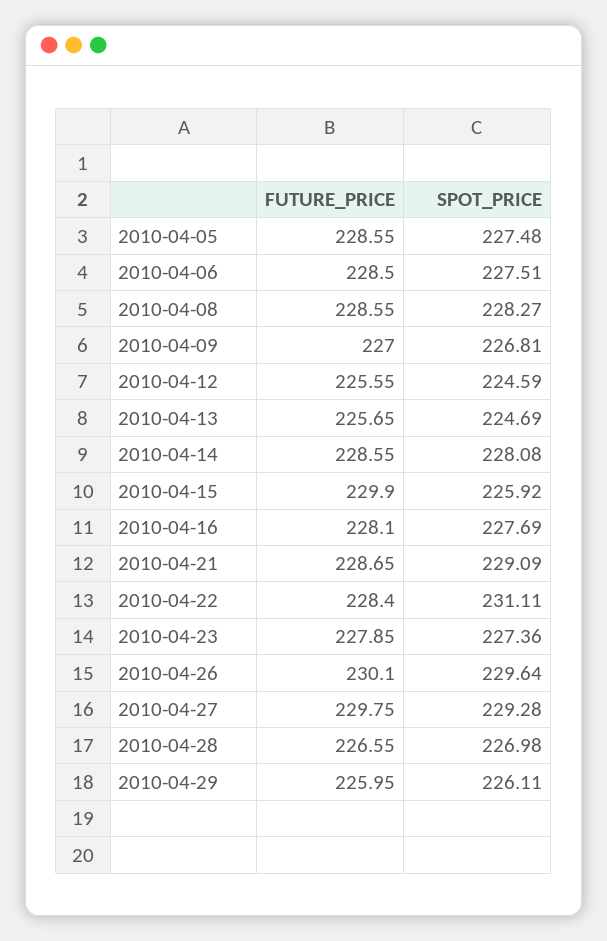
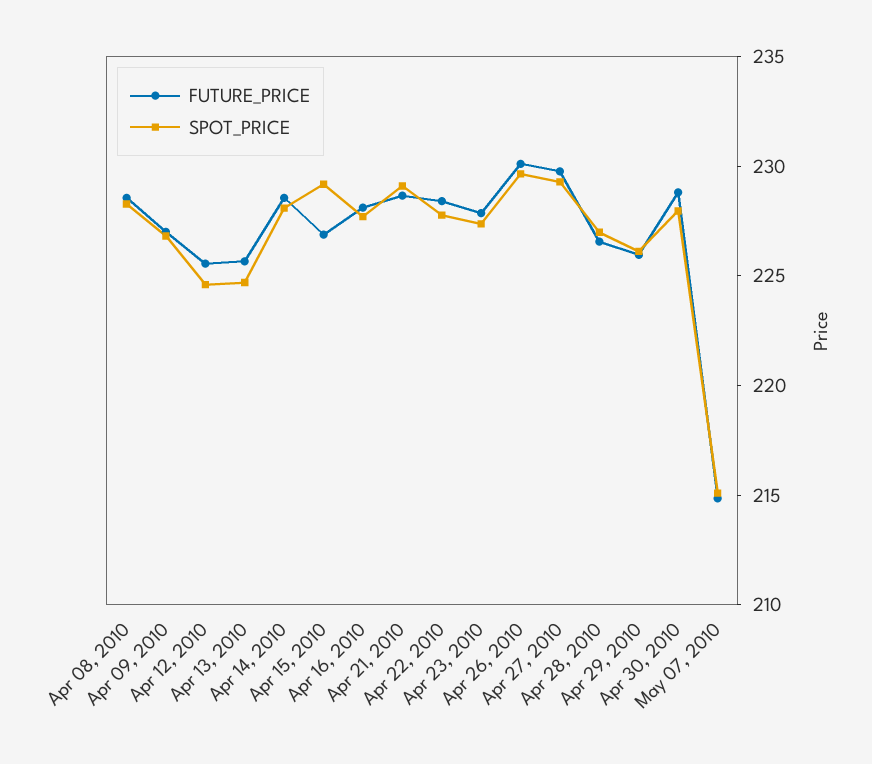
FUTURE_PRICE, 2010-04-05: 228.55 -> none
SPOT_PRICE, 2010-04-05: 227.48 -> none
FUTURE_PRICE, 2010-04-06: 228.5 -> none
SPOT_PRICE, 2010-04-06: 227.51 -> none
FUTURE_PRICE, 2010-04-15: 229.9 -> 227
SPOT_PRICE, 2010-04-15: 225.92 -> 229
SPOT_PRICE, 2010-04-22: 231.11 -> 228
FUTURE_PRICE, Apr 30, 2010: none -> 229
SPOT_PRICE, Apr 30, 2010: none -> 228
FUTURE_PRICE, May 07, 2010: none -> 215
SPOT_PRICE, May 07, 2010: none -> 215

